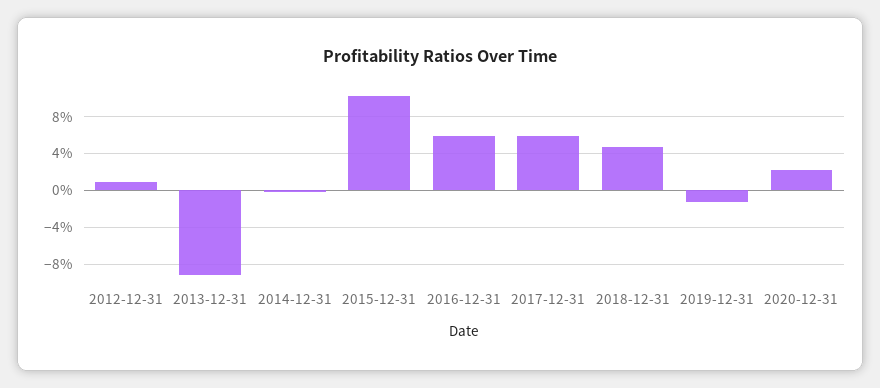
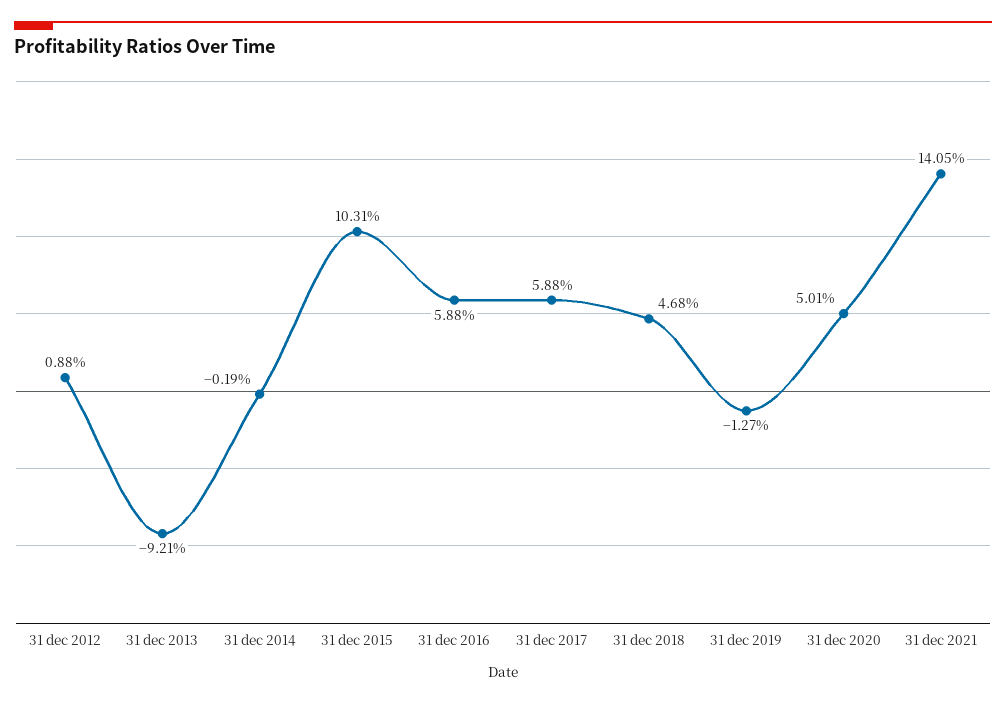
2020-12-31: 2 -> 5.01
31 dec 2021: none -> 14.05

